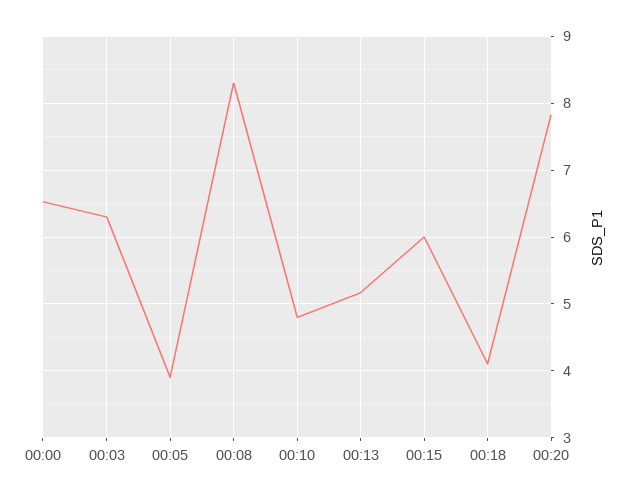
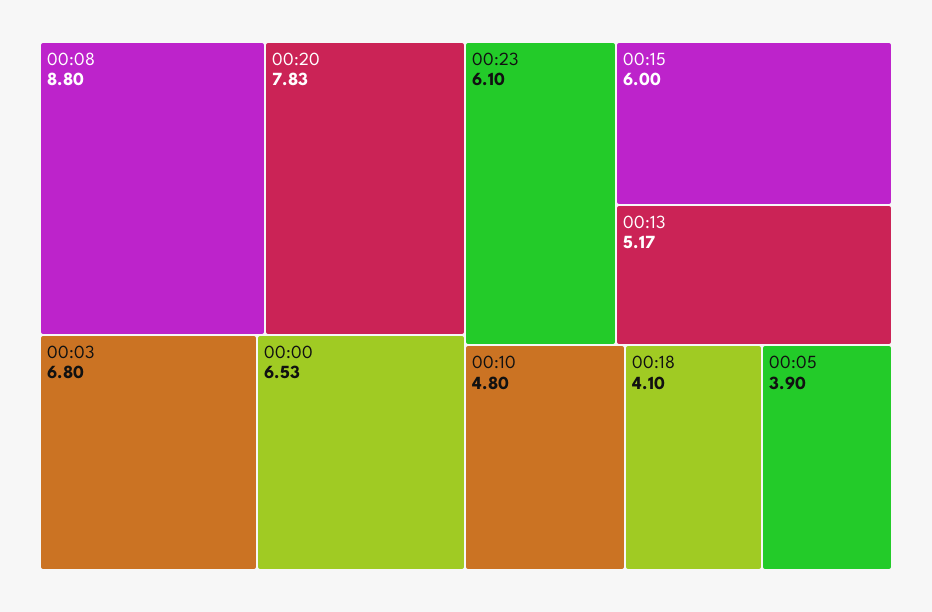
00:03: 6.3 -> 6.8
00:08: 8.3 -> 8.8
00:23: none -> 6.1

